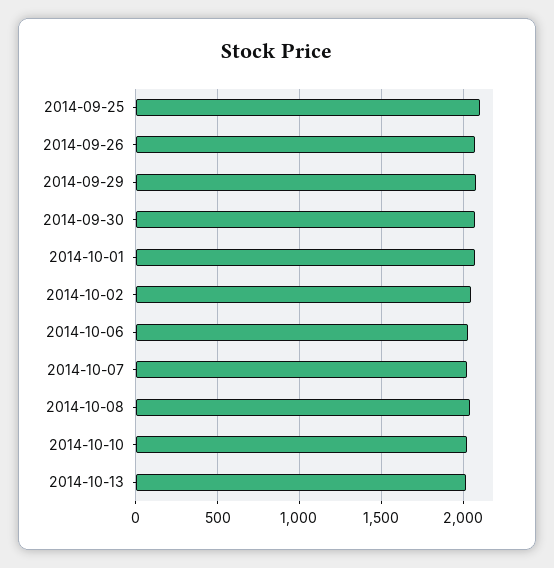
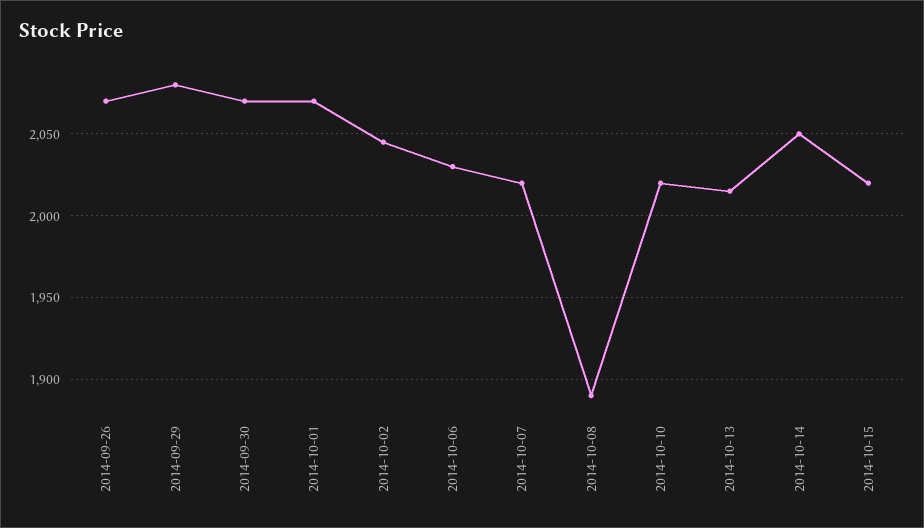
2014-09-25: 2100 -> none
2014-10-08: 2050 -> 1890
2014-10-14: none -> 2050
2014-10-15: none -> 2020

